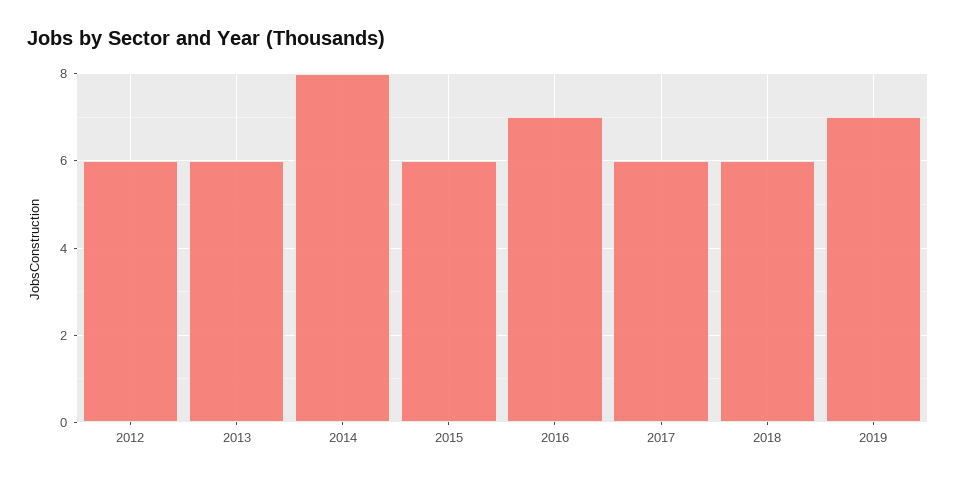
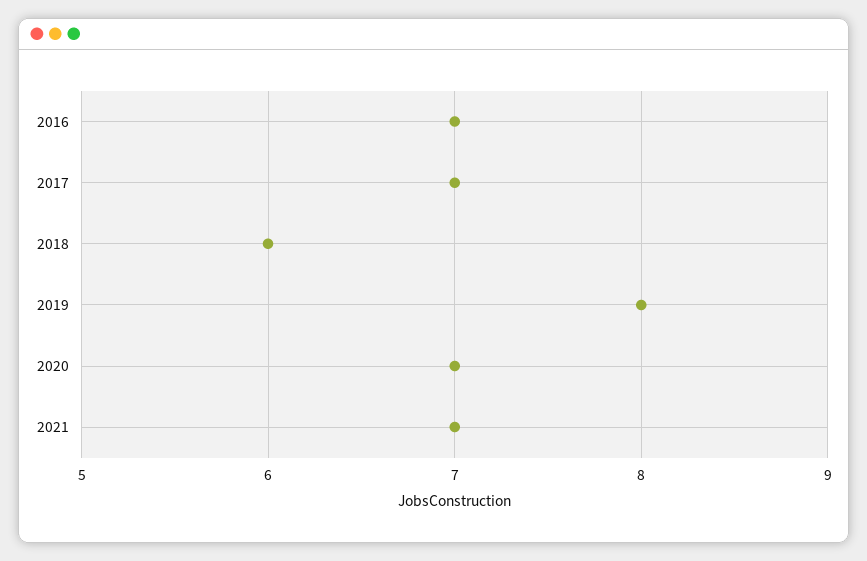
2012: 6 -> none
2013: 6 -> none
2014: 8 -> none
2015: 6 -> none
2017: 6 -> 7
2019: 7 -> 8
2020: none -> 7
2021: none -> 7

